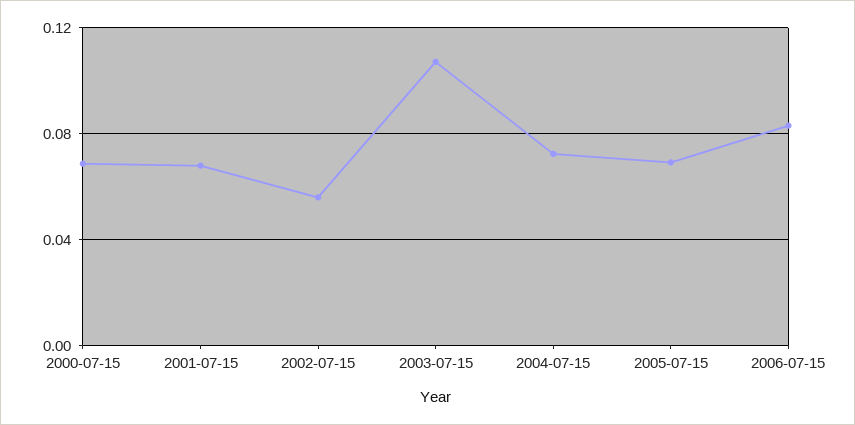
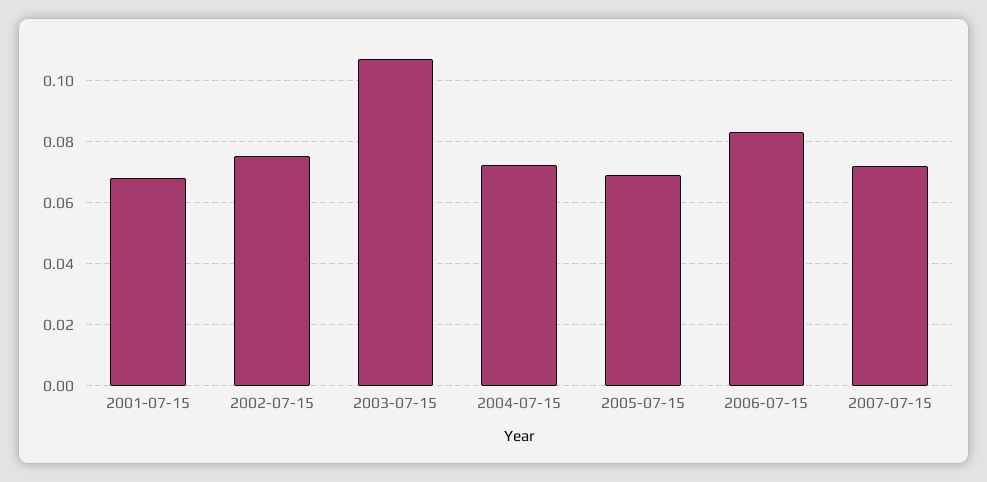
2000-07-15: 0.07 -> none
2002-07-15: 0.055 -> 0.076
2007-07-15: none -> 0.072

